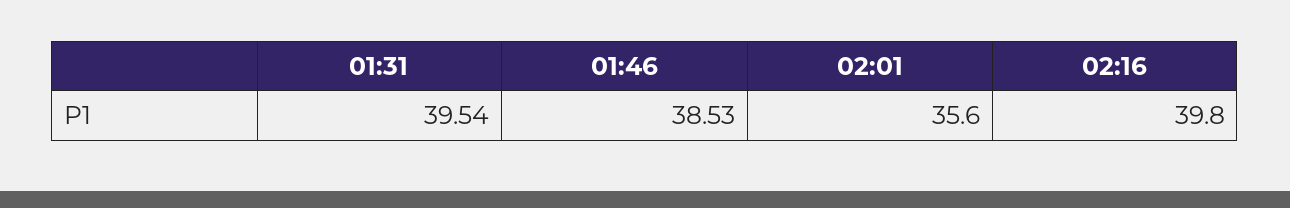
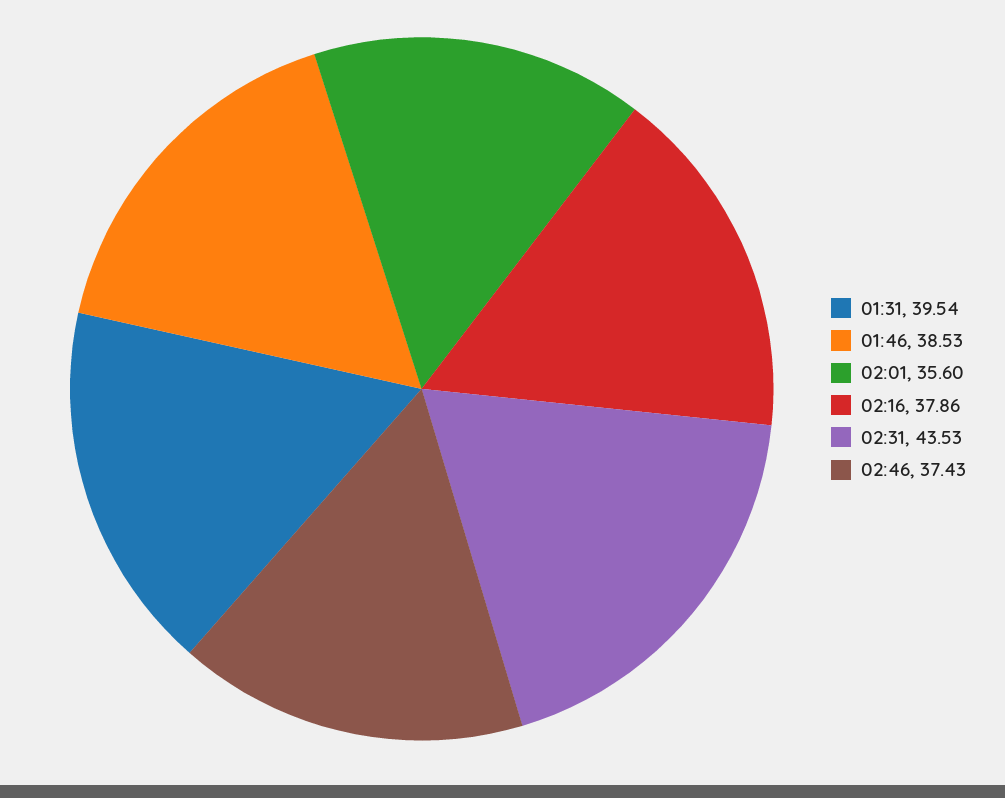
02:16: 39.8 -> 37.86
02:31: none -> 43.53
02:46: none -> 37.43

